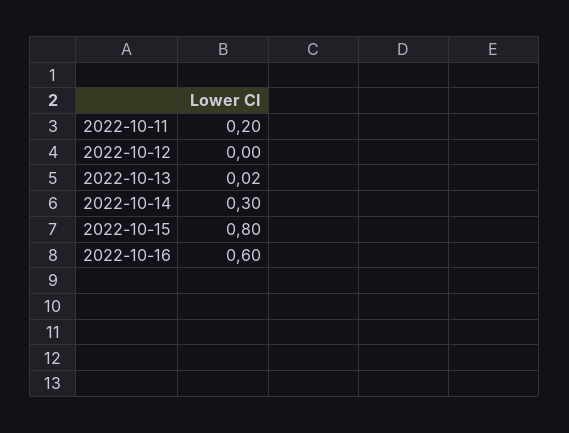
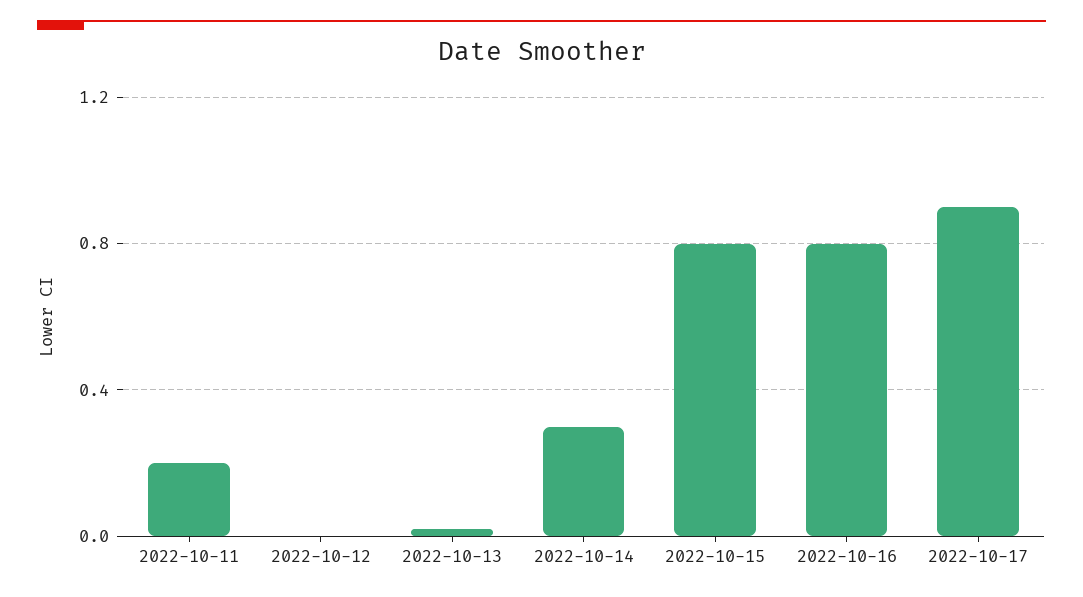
2022-10-16: 0.6 -> 0.8
2022-10-17: none -> 0.9

